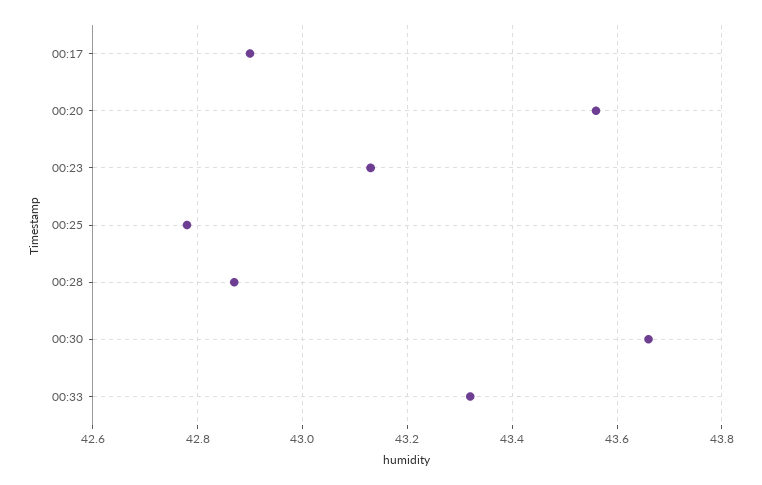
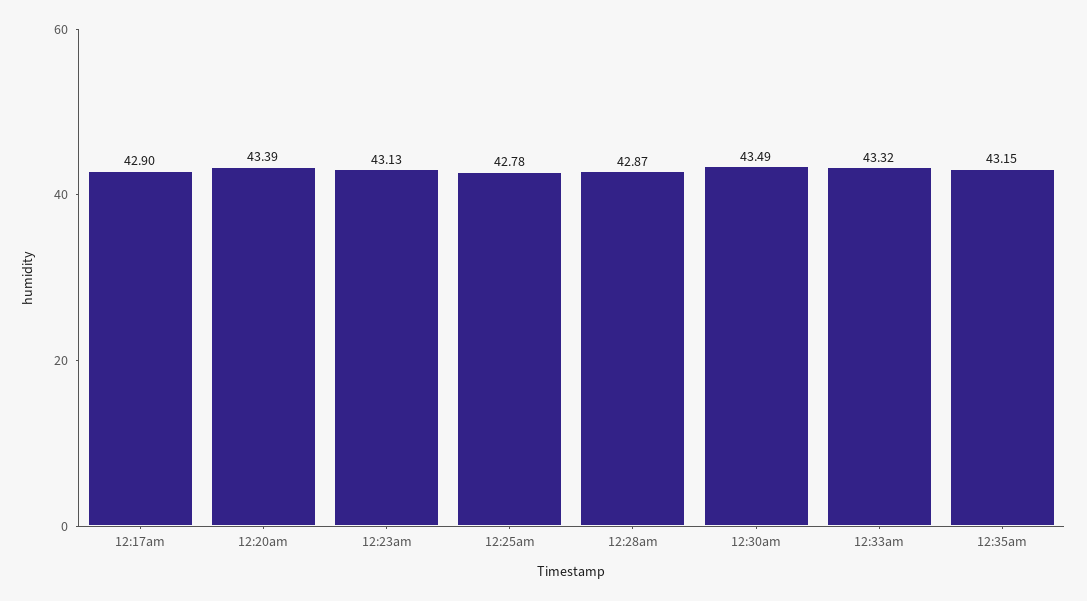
00:20: 43.55 -> 43.39
00:30: 43.65 -> 43.49
12:35am: none -> 43.15

